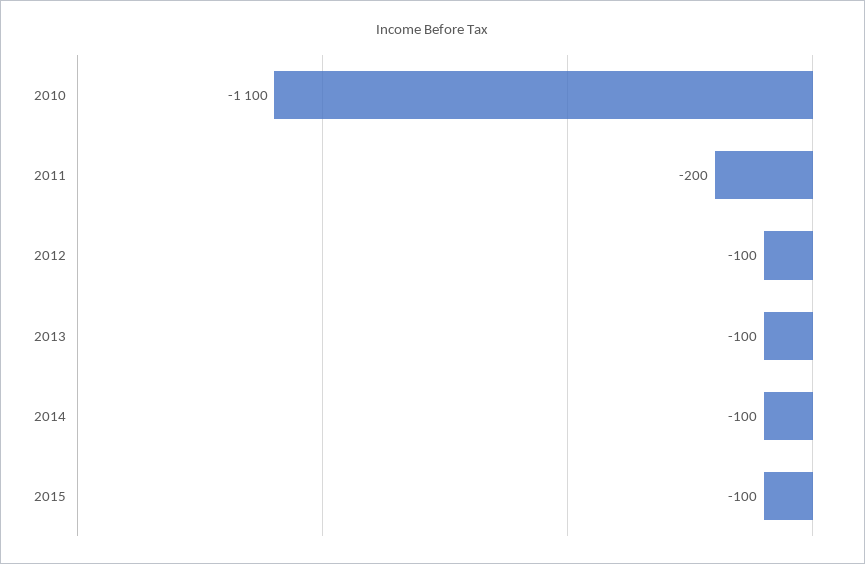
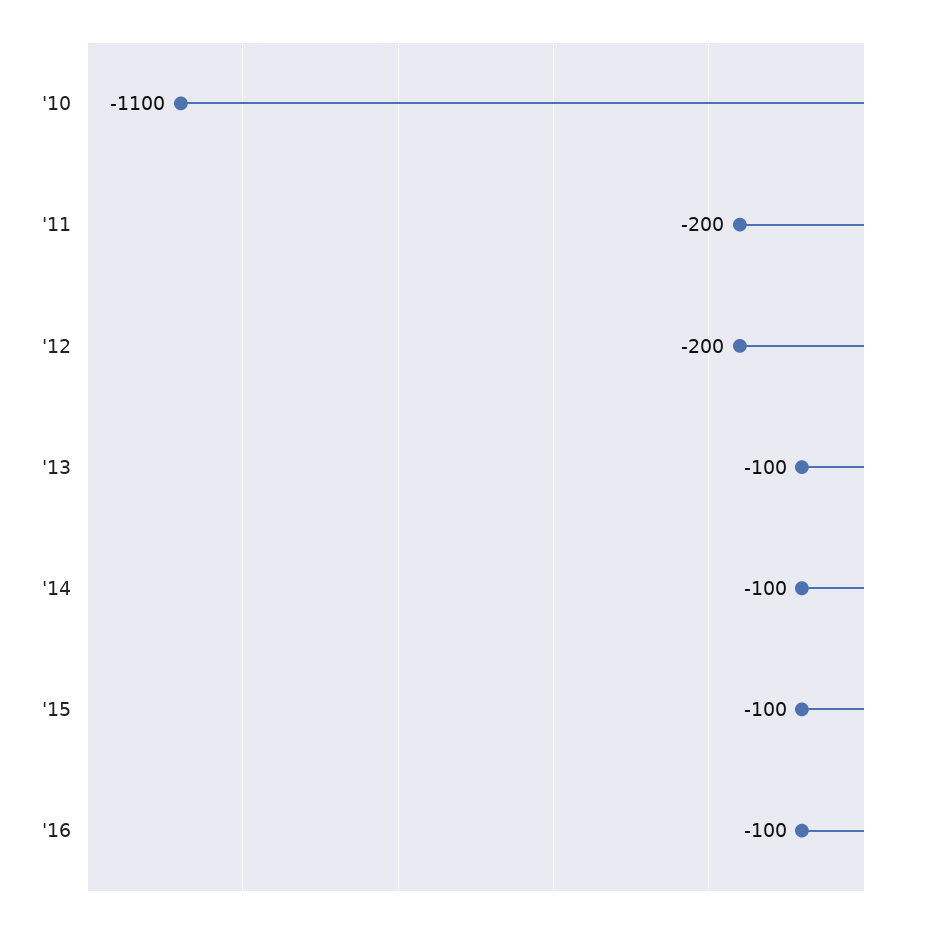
2012: -100 -> -200
'16: none -> -100

